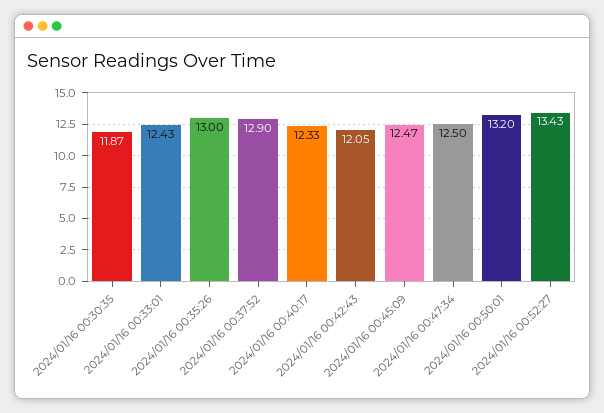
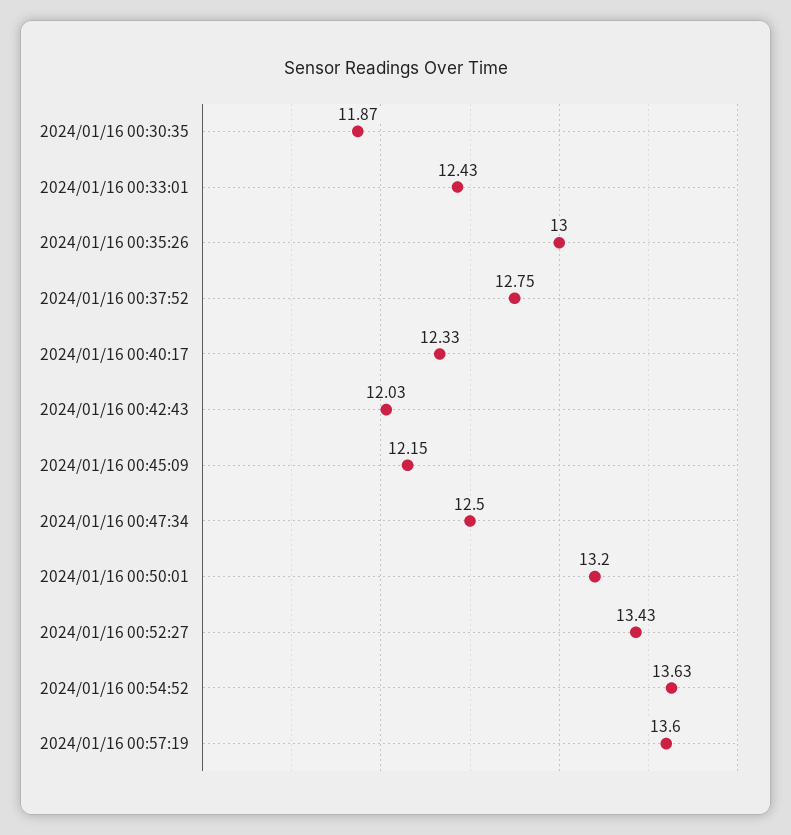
2024/01/16 00:37:52: 12.9 -> 12.75
2024/01/16 00:42:43: 12.05 -> 12.03
2024/01/16 00:45:09: 12.47 -> 12.15
2024/01/16 00:54:52: none -> 13.63
2024/01/16 00:57:19: none -> 13.6

